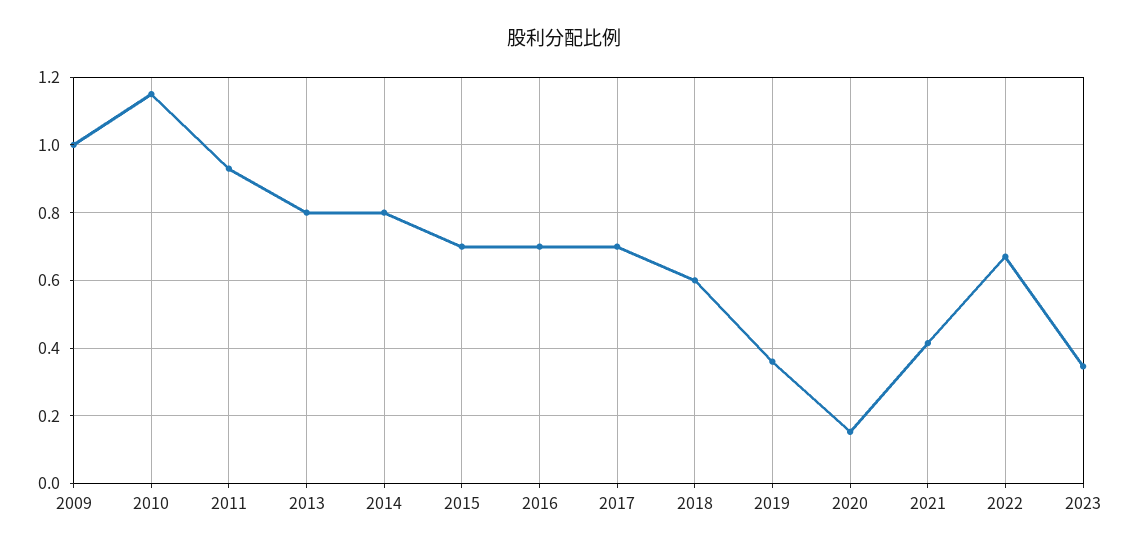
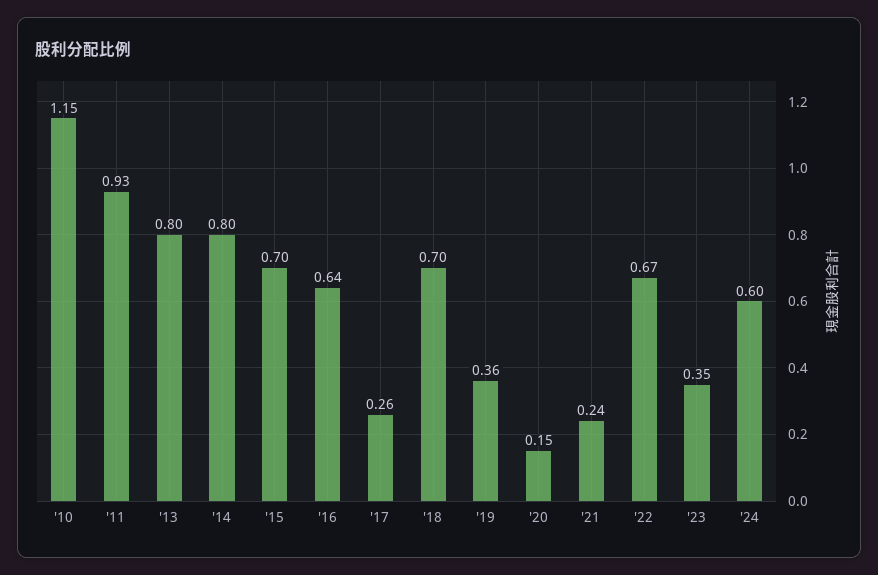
2009: 1 -> none
2016: 0.7 -> 0.64
2017: 0.7 -> 0.26
2018: 0.6 -> 0.7
2021: 0.42 -> 0.24
'24: none -> 0.6

